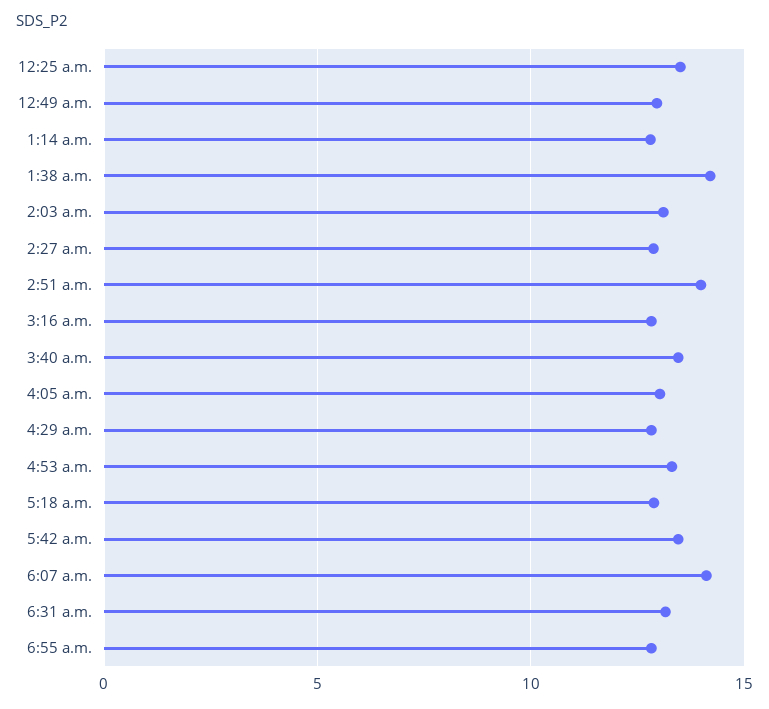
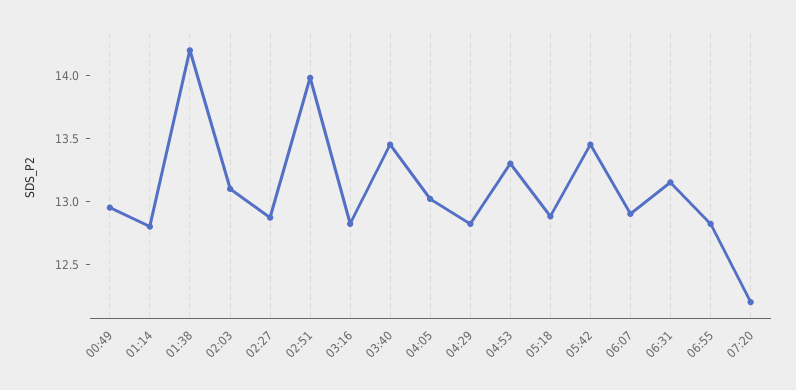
12:25 a.m.: 13.5 -> none
6:07 a.m.: 14 -> 12.9
07:20: none -> 12.2

